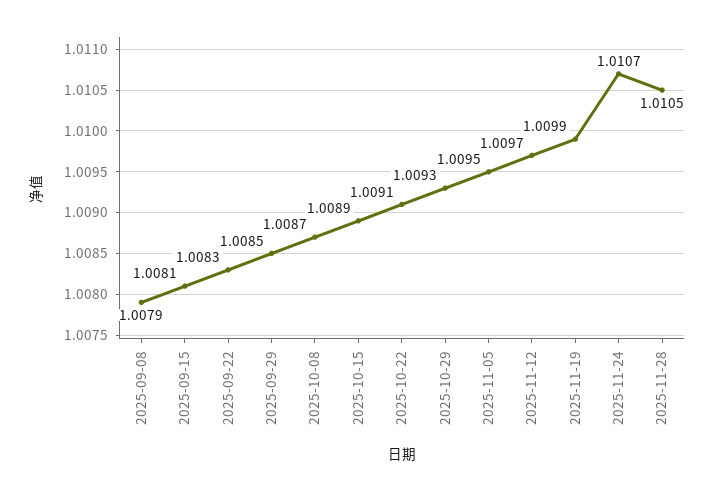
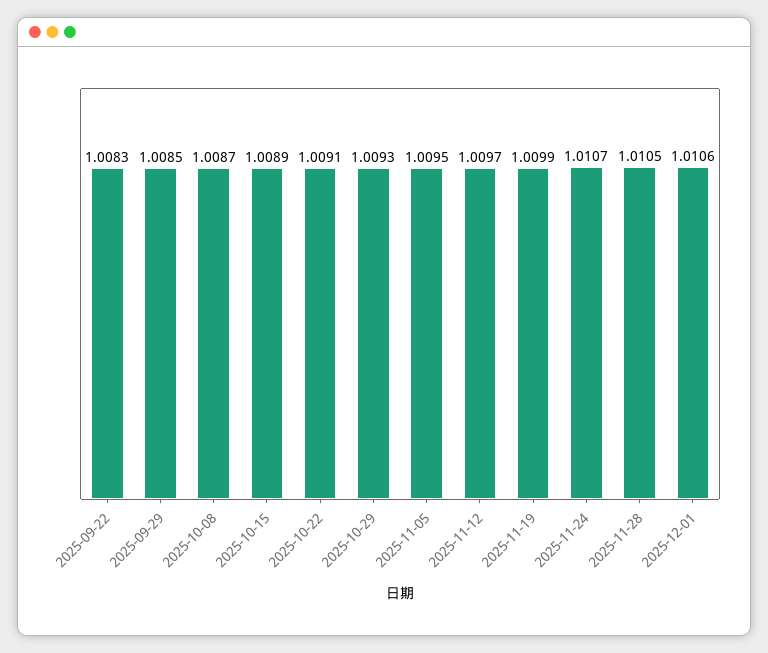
2025-09-08: 1.0079 -> none
2025-09-15: 1.0081 -> none
2025-12-01: none -> 1.0106

